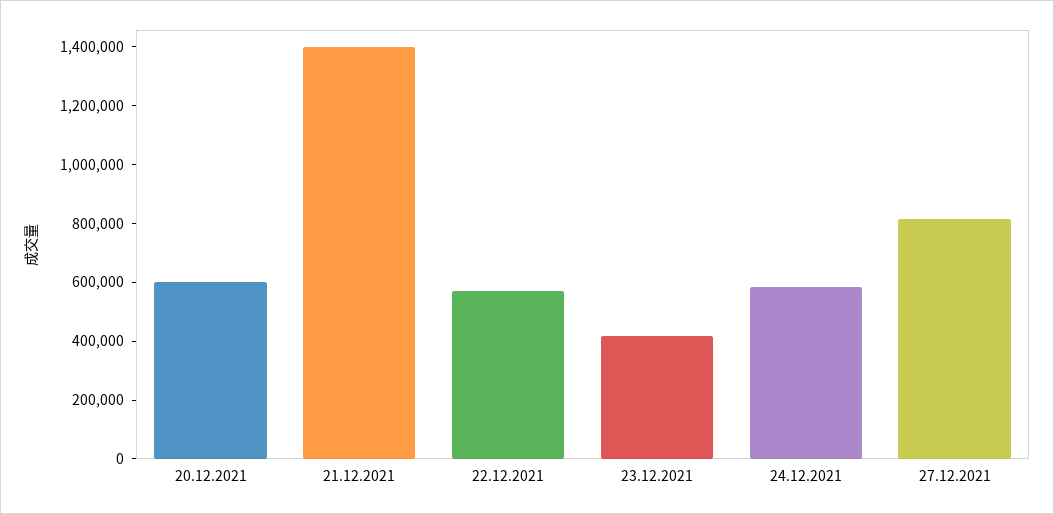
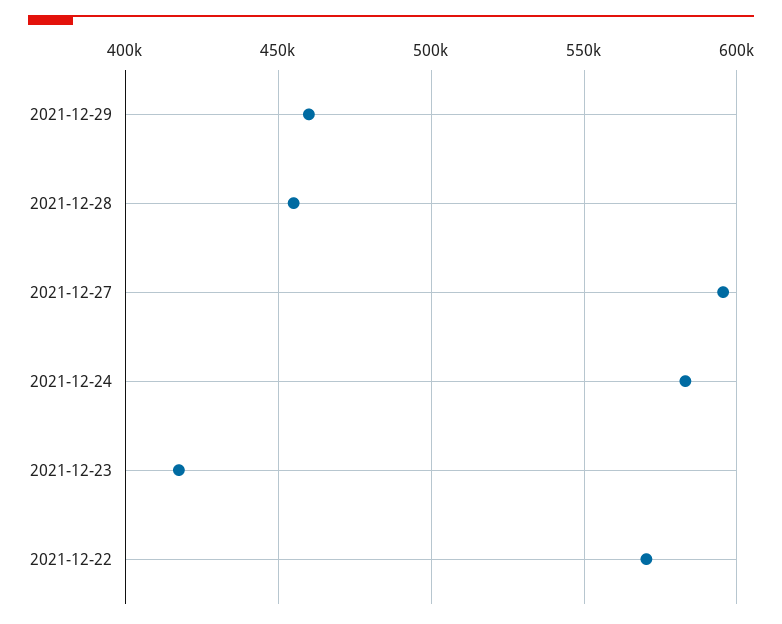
20.12.2021: 600000 -> none
21.12.2021: 1400000 -> none
27.12.2021: 800000 -> 595000
2021-12-29: none -> 460000
2021-12-28: none -> 455000

